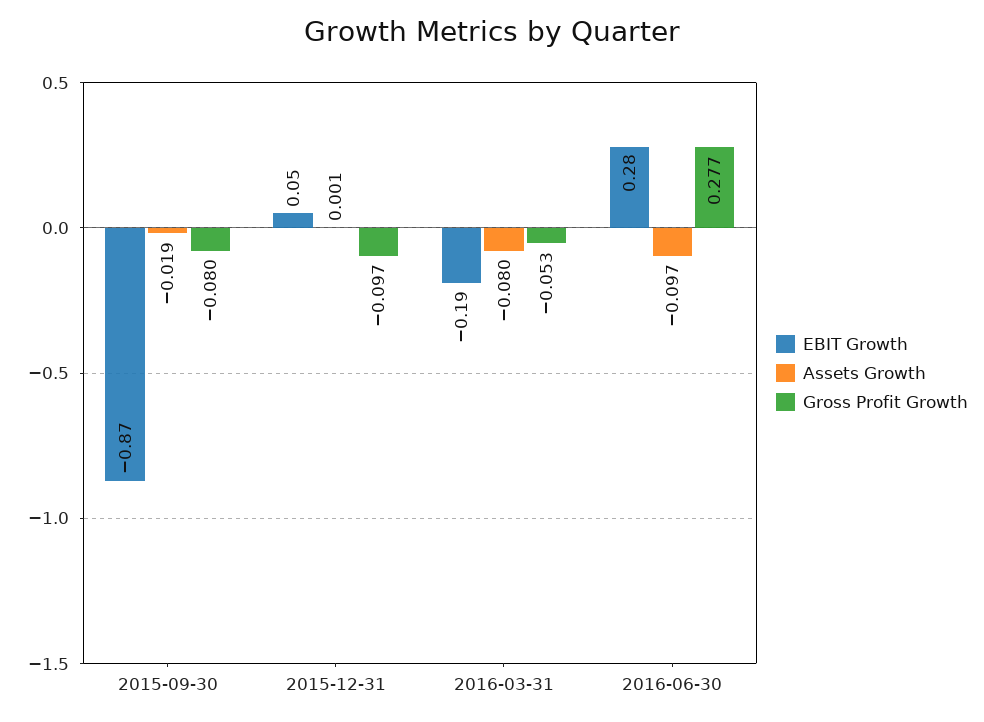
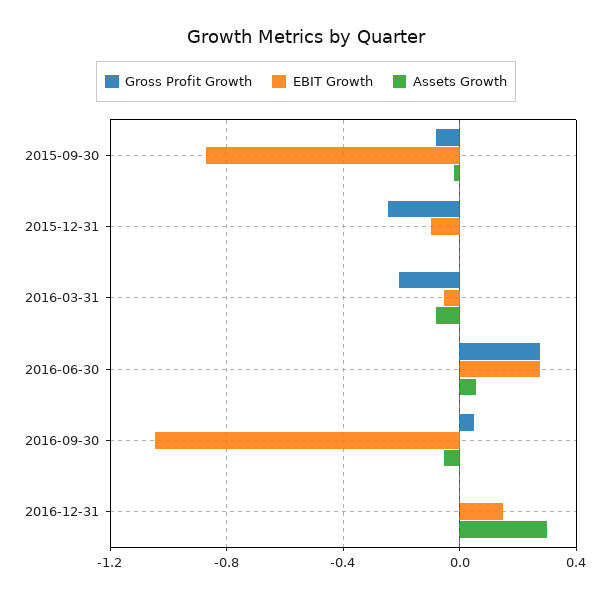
EBIT Growth, 2015-12-31: 0.05 -> -0.1
Gross Profit Growth, 2015-12-31: -0.097 -> -0.25
EBIT Growth, 2016-03-31: -0.19 -> -0.05
Gross Profit Growth, 2016-03-31: -0.053 -> -0.2
Assets Growth, 2016-06-30: -0.097 -> 0.05
Gross Profit Growth, 2016-09-30: none -> 0.05
EBIT Growth, 2016-09-30: none -> -1.05
Assets Growth, 2016-09-30: none -> -0.05
Gross Profit Growth, 2016-12-31: none -> 0
EBIT Growth, 2016-12-31: none -> 0.15
Assets Growth, 2016-12-31: none -> 0.3

